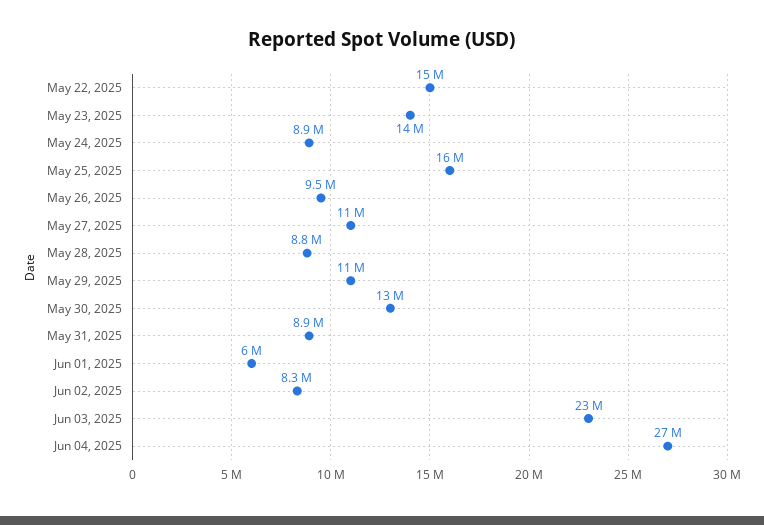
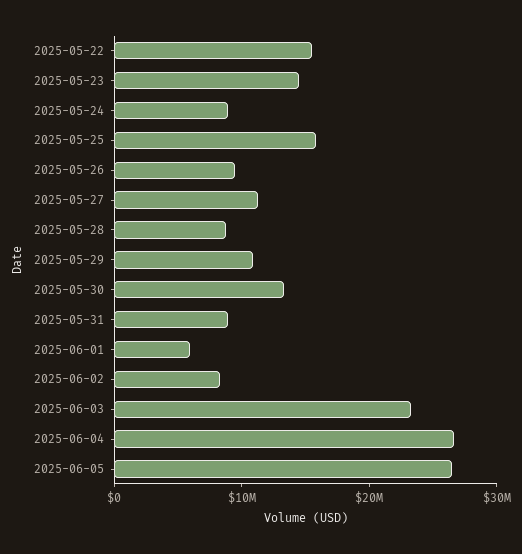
2025-06-05: none -> 26000000

